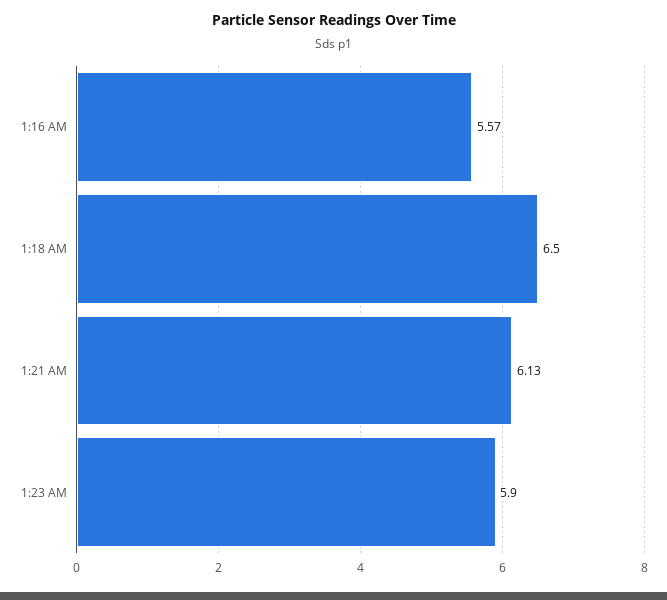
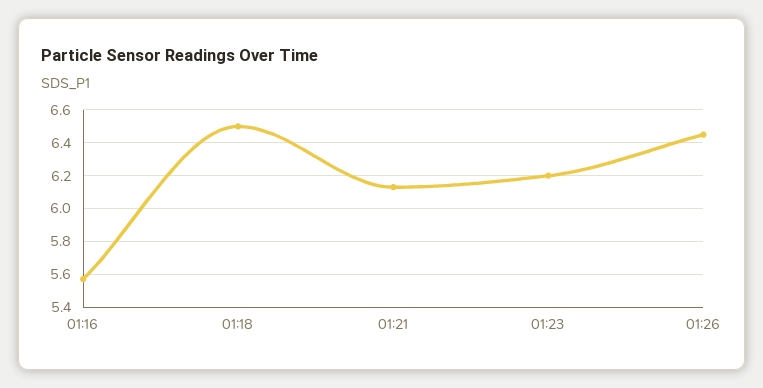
1:23 AM: 5.9 -> 6.2
01:26: none -> 6.45

